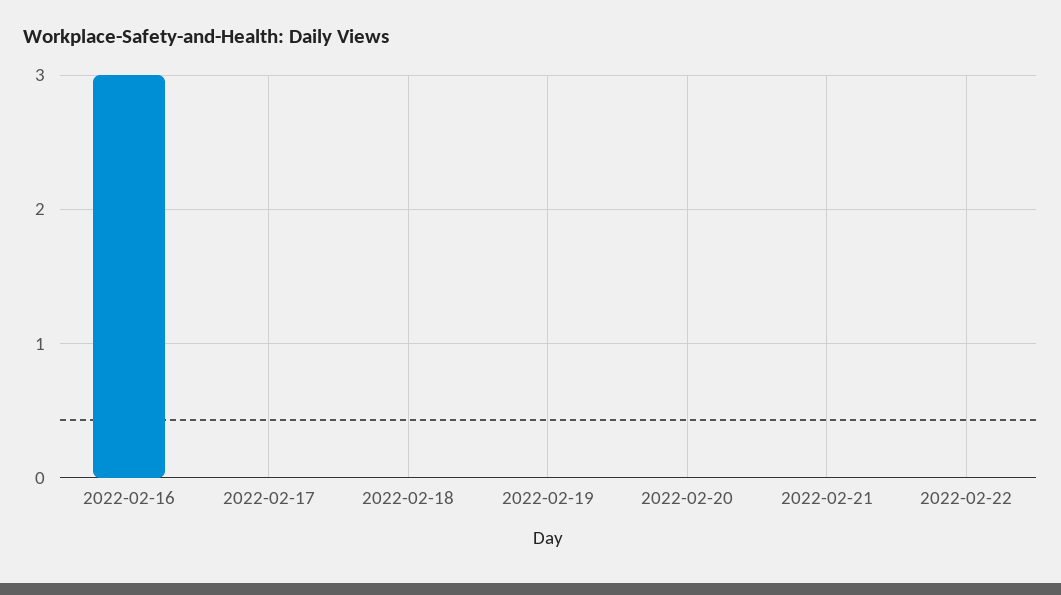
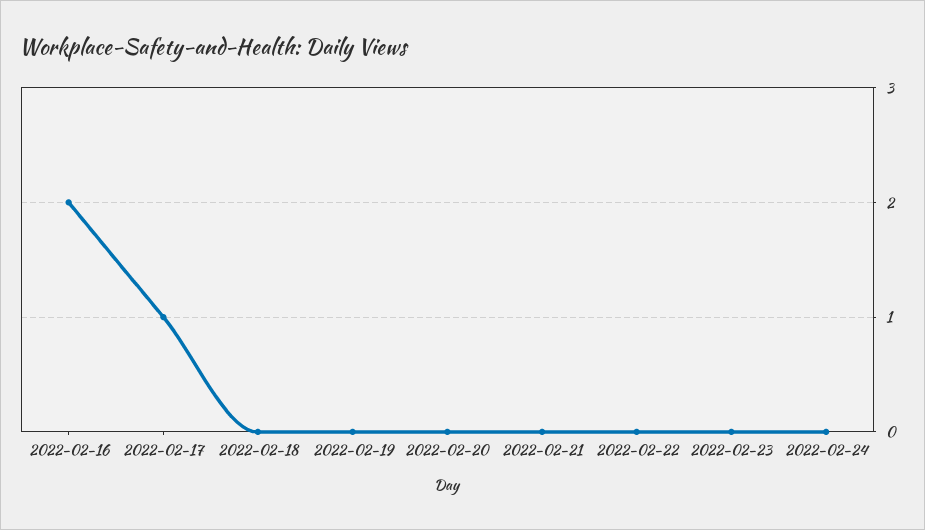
2022-02-16: 3 -> 2
2022-02-17: 0 -> 1
2022-02-23: none -> 0
2022-02-24: none -> 0

